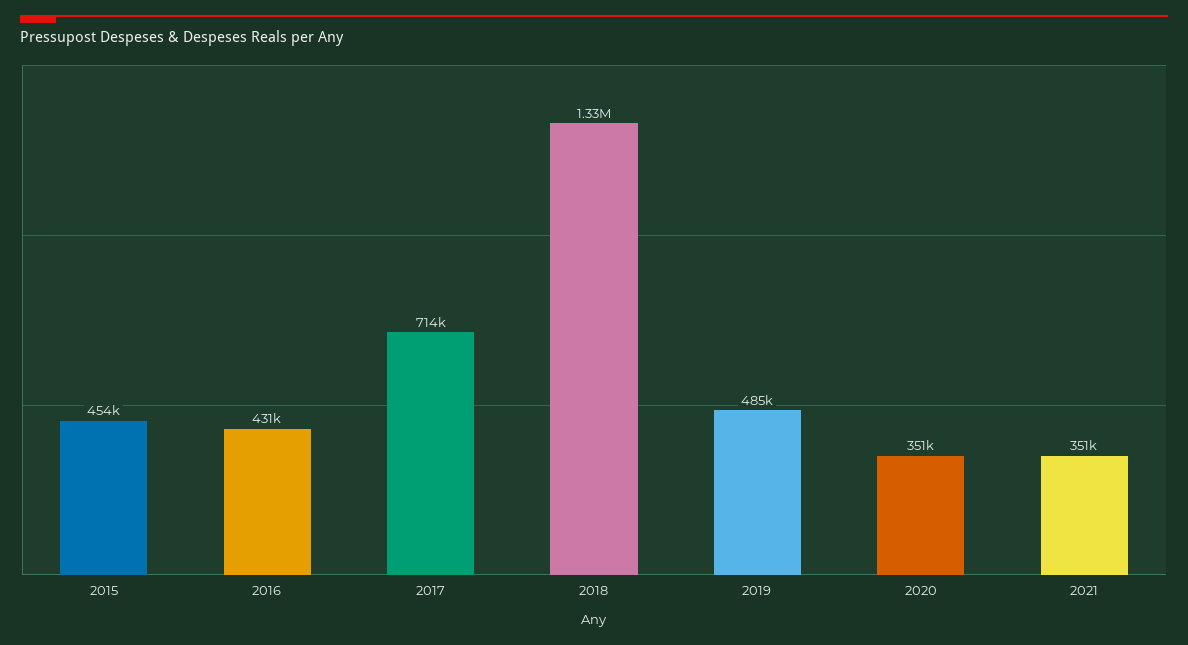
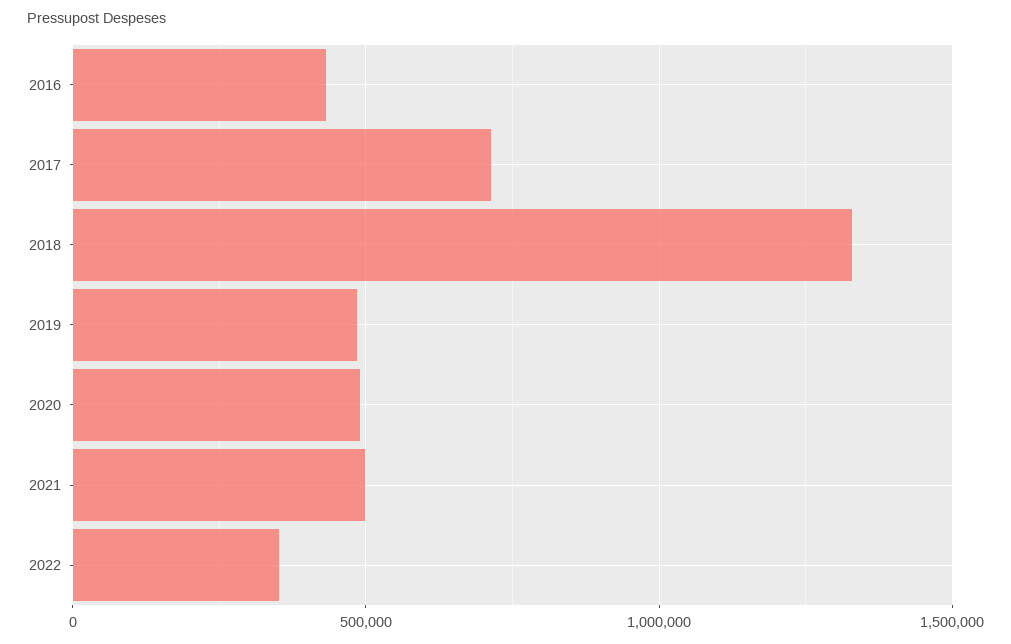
2015: 454000 -> none
2020: 351000 -> 500000
2021: 351000 -> 500000
2022: none -> 350000

